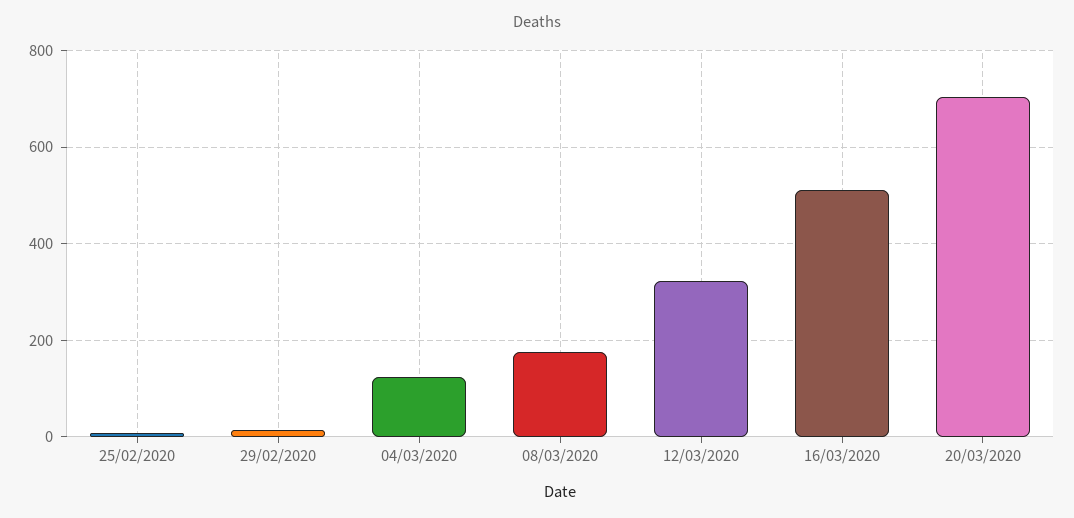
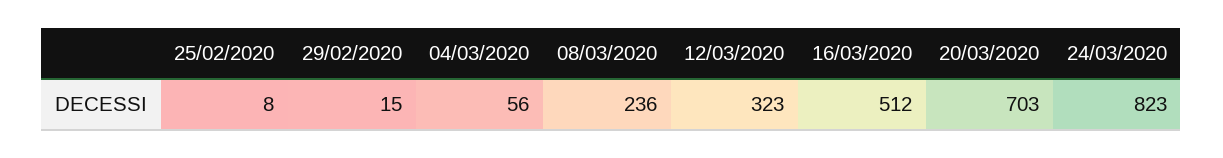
04/03/2020: 120 -> 56
08/03/2020: 180 -> 236
24/03/2020: none -> 823

